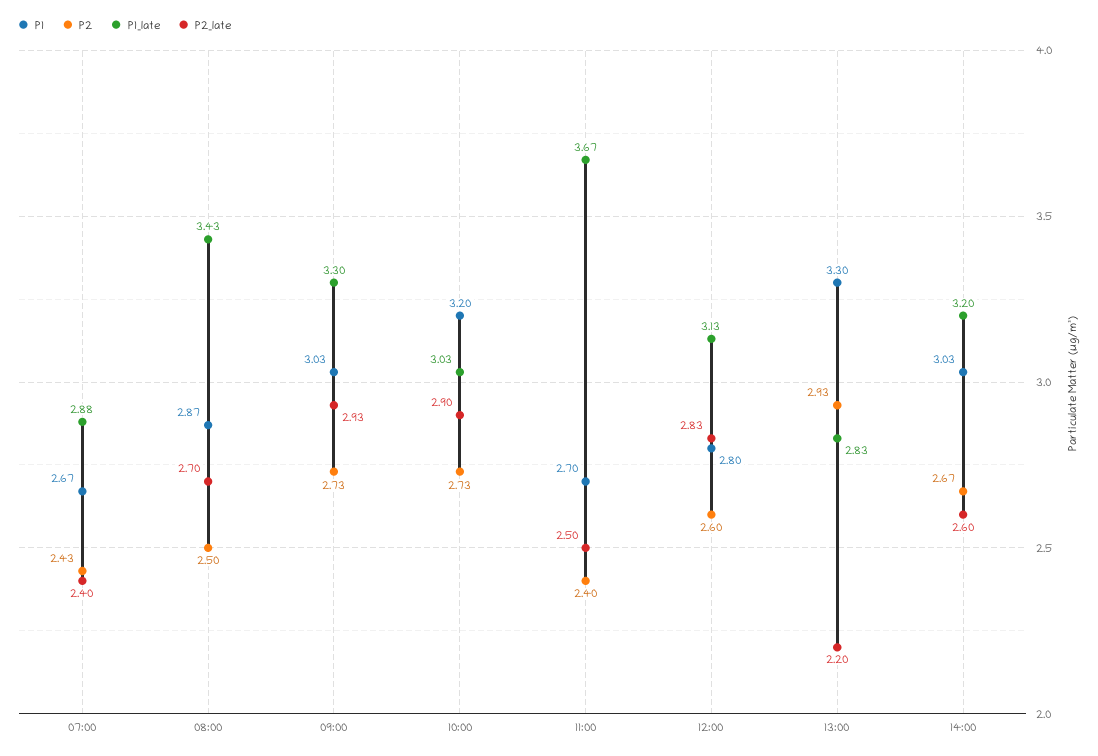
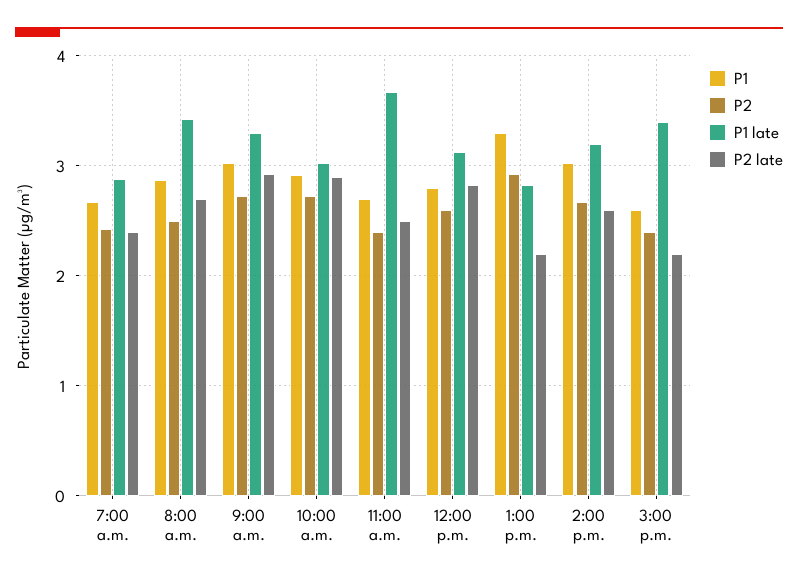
P1, 10:00: 3.2 -> 2.9
P1, 3:00 p.m.: none -> 2.6
P2, 3:00 p.m.: none -> 2.4
P1_late, 3:00 p.m.: none -> 3.4
P2_late, 3:00 p.m.: none -> 2.2

